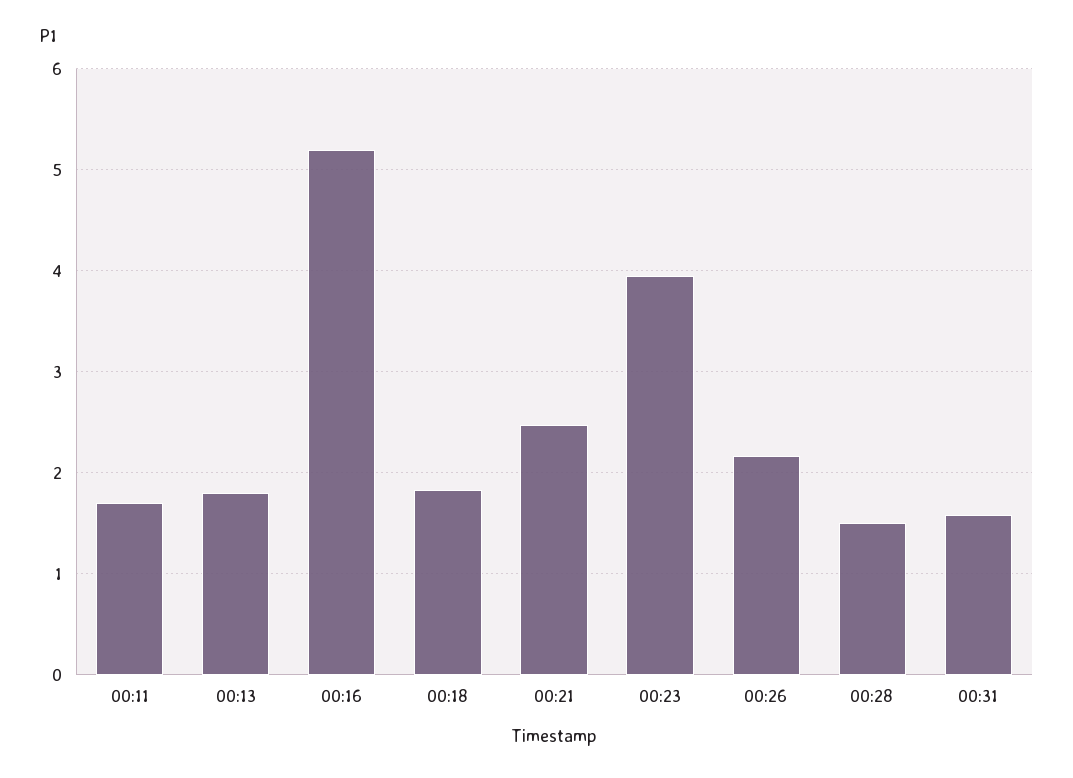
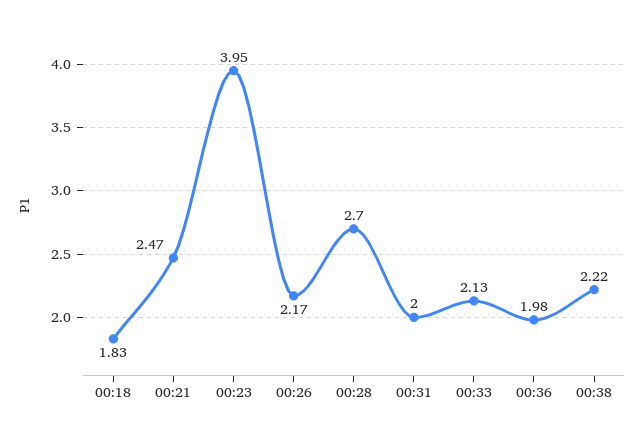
00:11: 1.7 -> none
00:13: 1.8 -> none
00:16: 5.2 -> none
00:28: 1.5 -> 2.7
00:31: 1.6 -> 2
00:33: none -> 2.13
00:36: none -> 1.98
00:38: none -> 2.22

